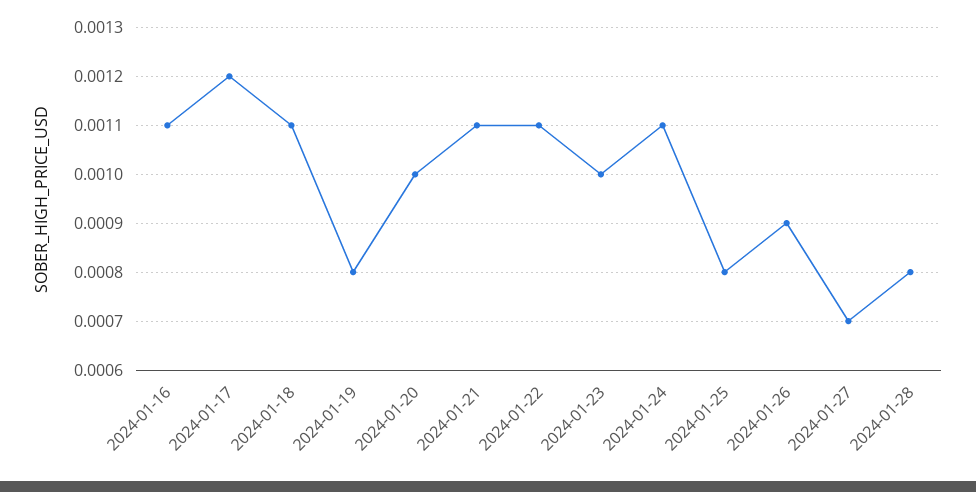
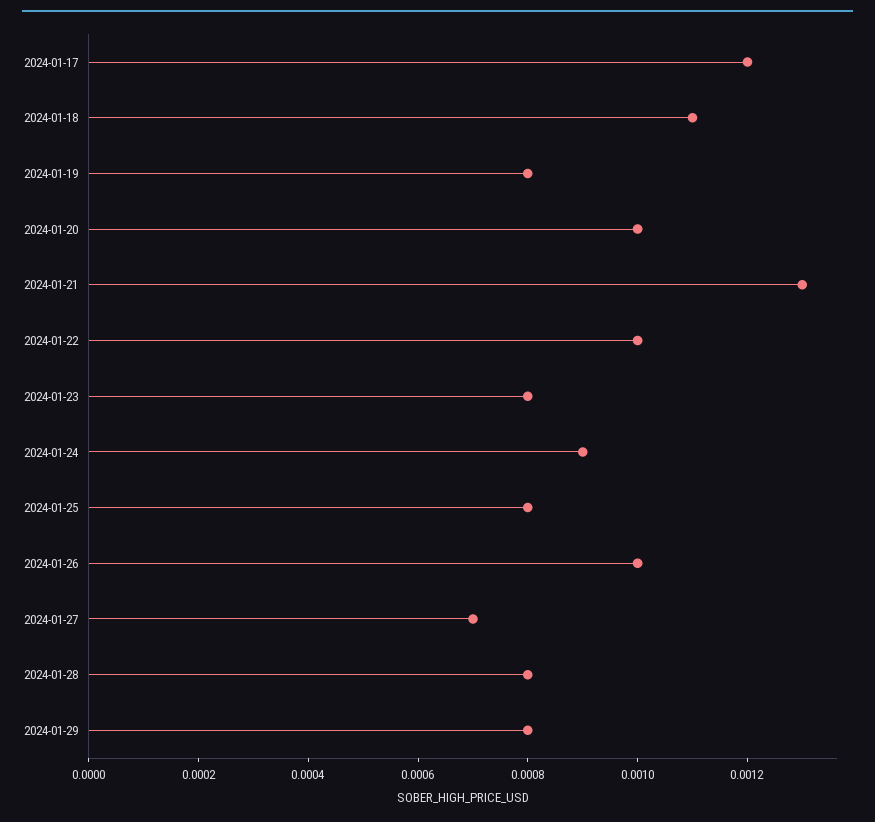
2024-01-16: 0.0011 -> none
2024-01-21: 0.0011 -> 0.0013
2024-01-22: 0.0011 -> 0.001
2024-01-23: 0.001 -> 0.0008
2024-01-24: 0.0011 -> 0.0009
2024-01-26: 0.0009 -> 0.001
2024-01-29: none -> 0.0008

